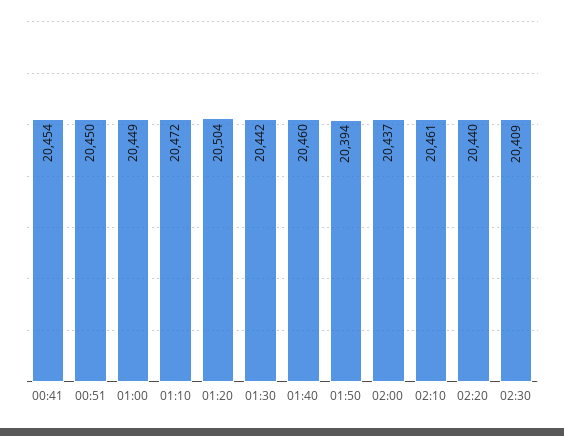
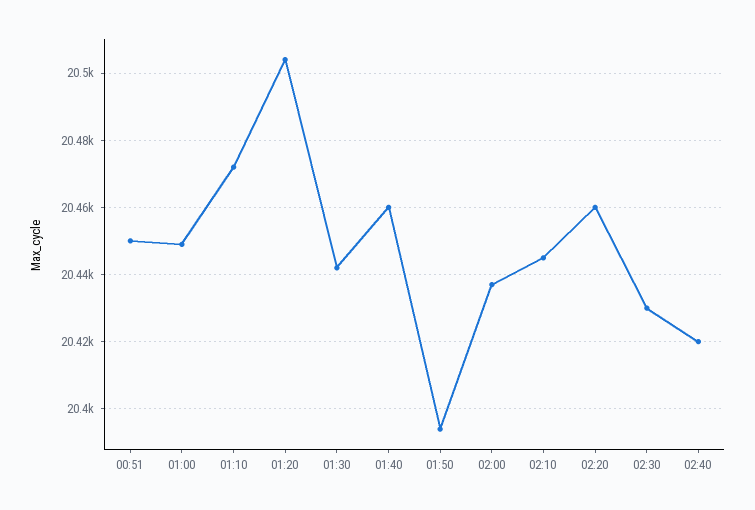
00:41: 20454 -> none
02:10: 20461 -> 20445
02:20: 20440 -> 20460
02:30: 20409 -> 20430
02:40: none -> 20420

